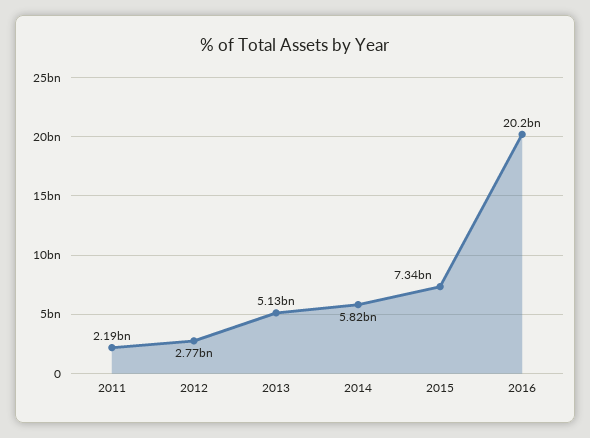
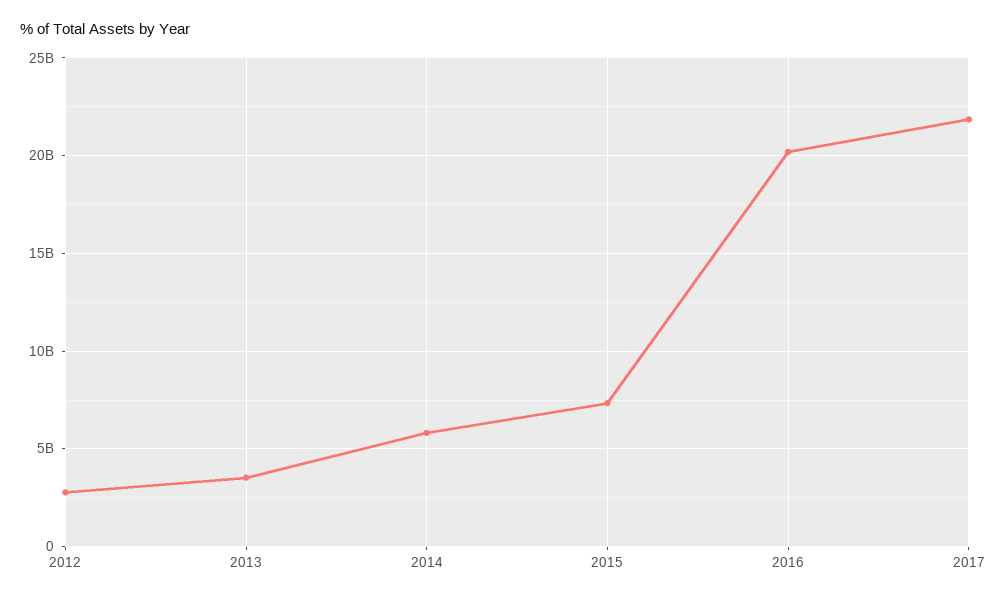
2011: 2190000000 -> none
2013: 5130000000 -> 3500000000
2017: none -> 22000000000

